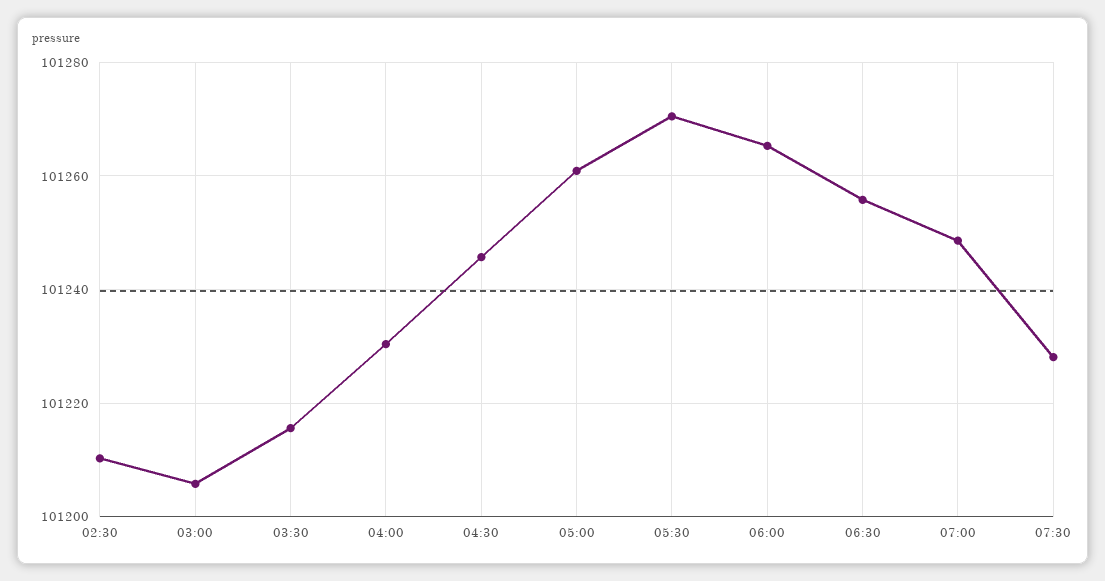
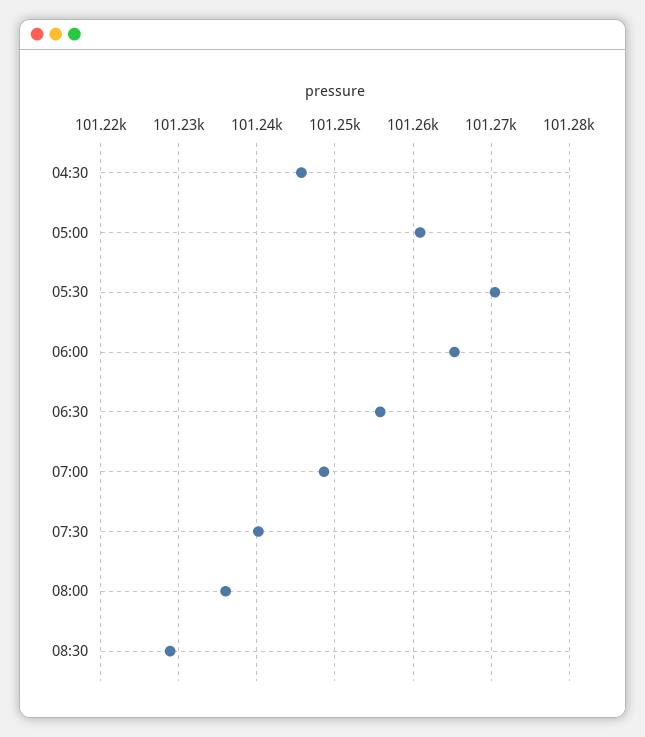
02:30: 101210 -> none
03:00: 101206 -> none
03:30: 101216 -> none
04:00: 101230 -> none
07:30: 101228 -> 101240
08:00: none -> 101236
08:30: none -> 101229

